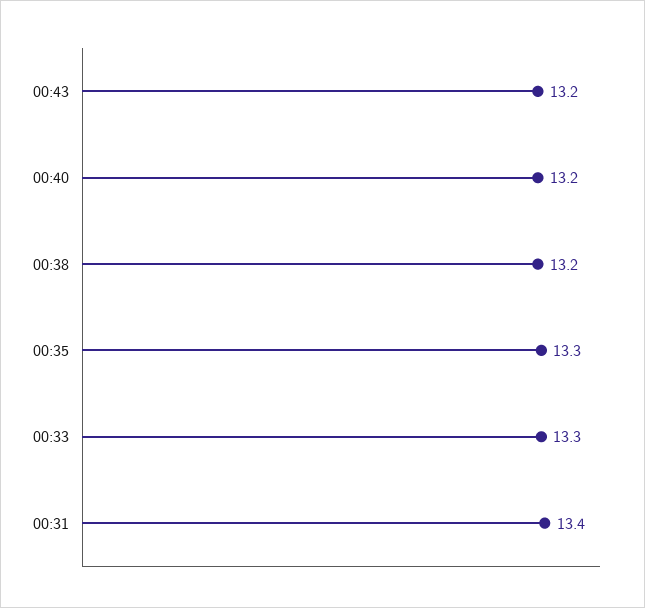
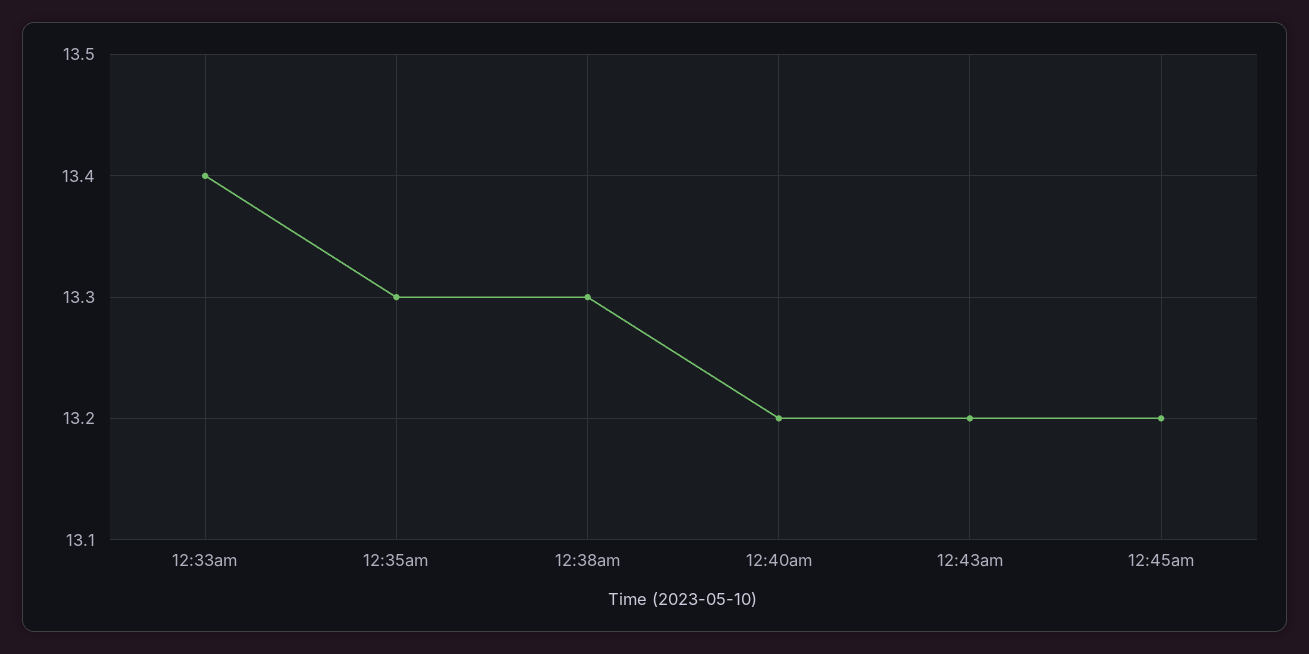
00:38: 13.2 -> 13.3
00:33: 13.3 -> 13.4
00:31: 13.4 -> none
12:45am: none -> 13.2

